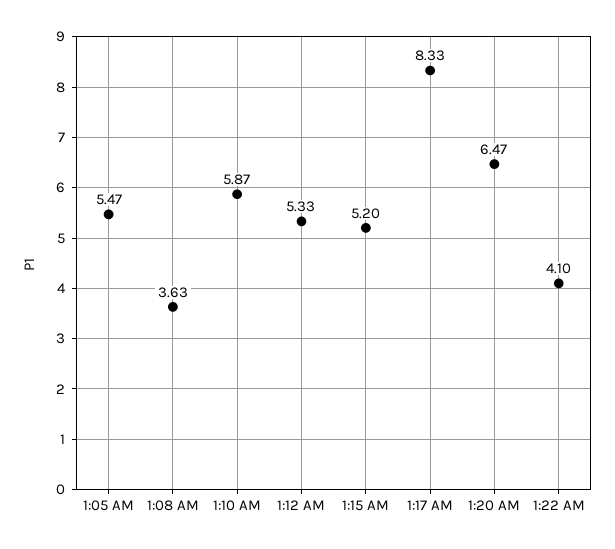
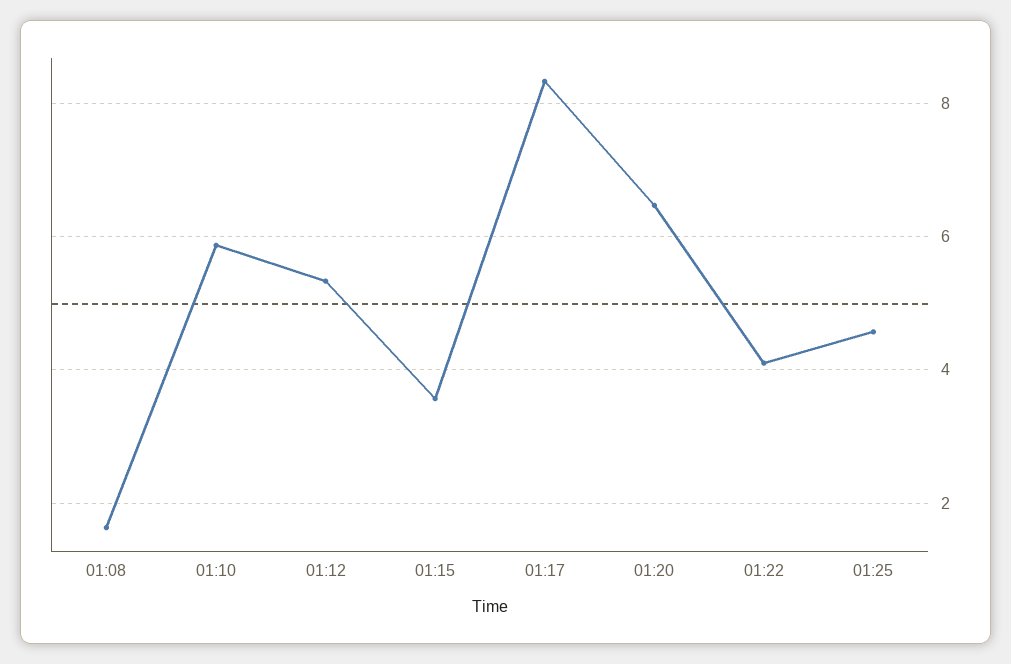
1:05 AM: 5.47 -> none
1:08 AM: 3.63 -> 1.6
1:15 AM: 5.2 -> 3.6
01:25: none -> 4.6

